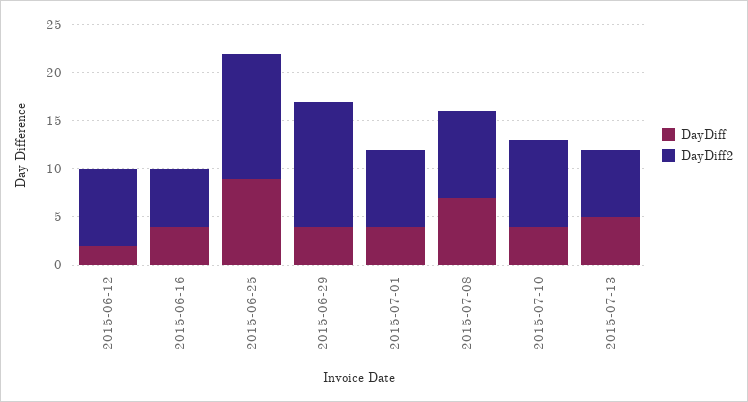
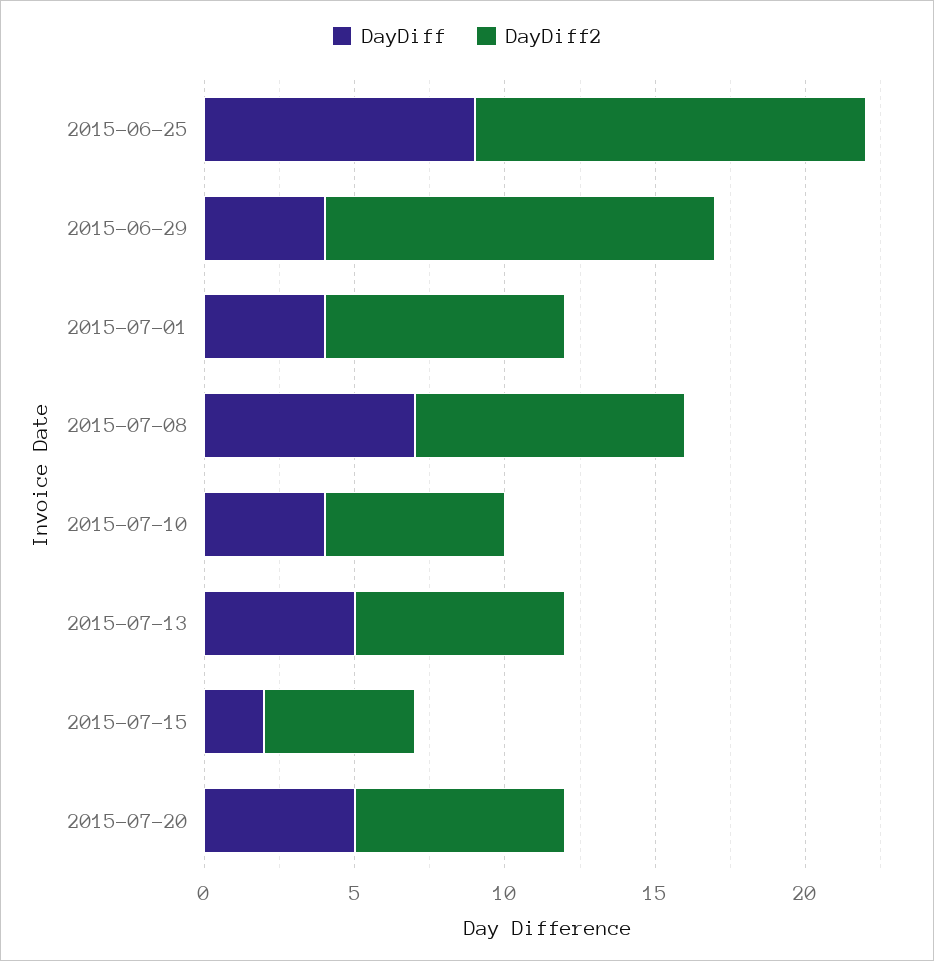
DayDiff, 2015-06-12: 2 -> none
DayDiff2, 2015-06-12: 8 -> none
DayDiff, 2015-06-16: 4 -> none
DayDiff2, 2015-06-16: 6 -> none
DayDiff2, 2015-07-10: 9 -> 6
DayDiff, 2015-07-15: none -> 2
DayDiff2, 2015-07-15: none -> 5
DayDiff, 2015-07-20: none -> 5
DayDiff2, 2015-07-20: none -> 7

